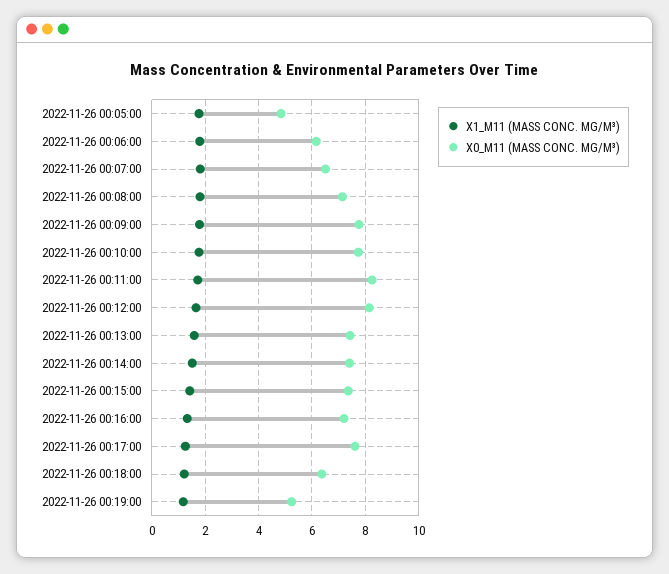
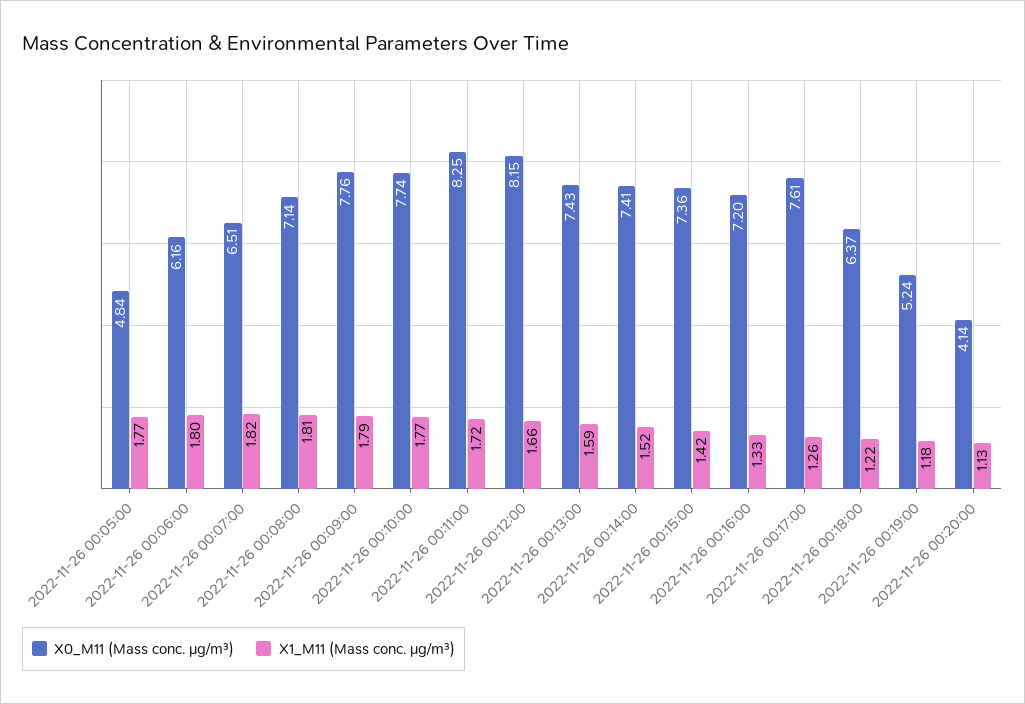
X0_M11 (MASS CONC. ΜG/M³), 2022-11-26 00:20:00: none -> 4.14
X1_M11 (MASS CONC. ΜG/M³), 2022-11-26 00:20:00: none -> 1.13

